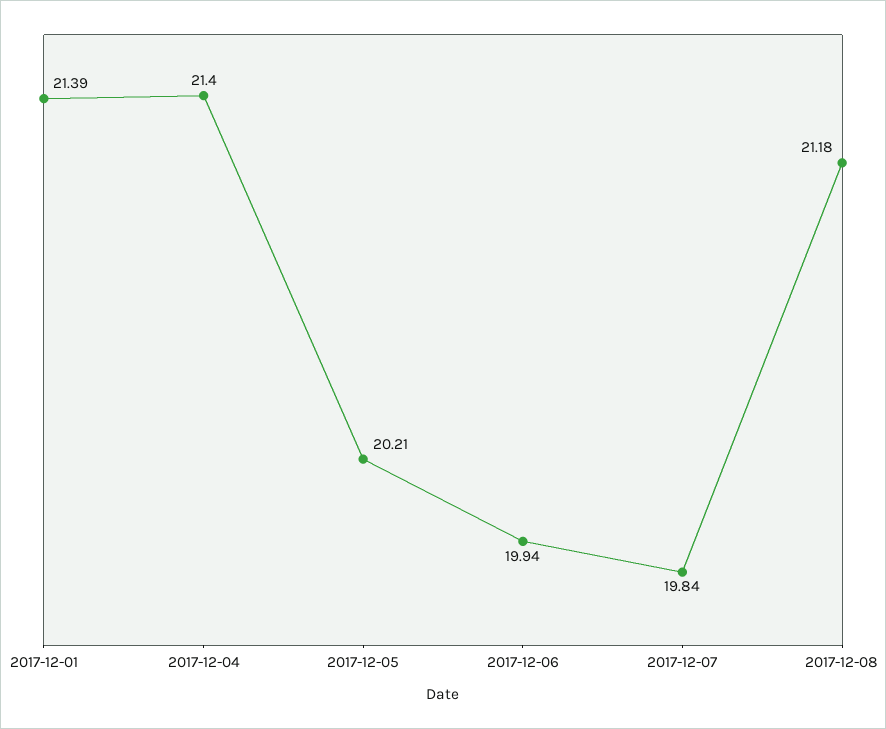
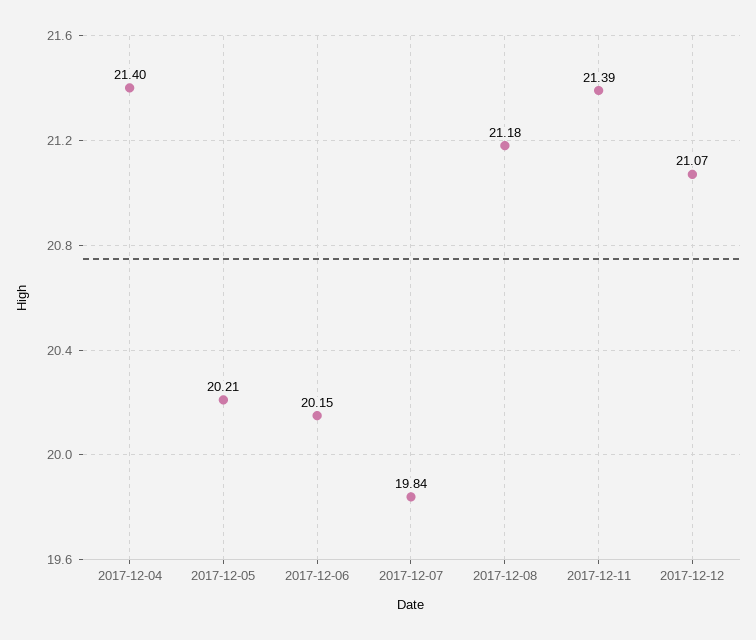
2017-12-01: 21.39 -> none
2017-12-06: 19.94 -> 20.15
2017-12-11: none -> 21.39
2017-12-12: none -> 21.07

